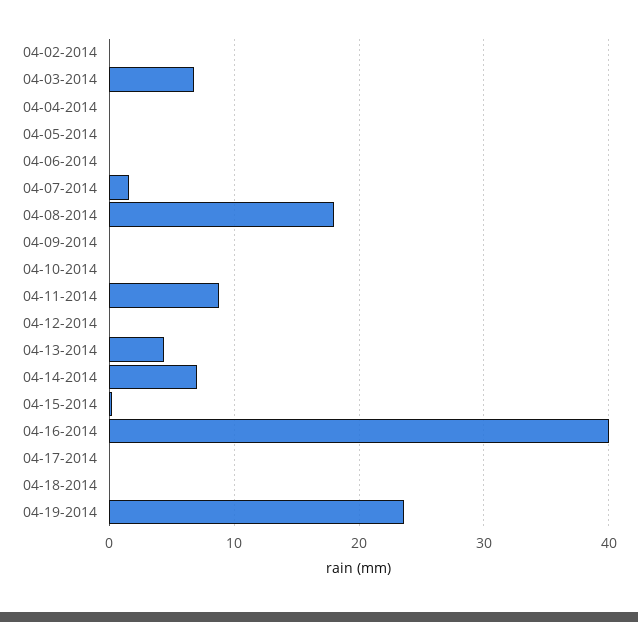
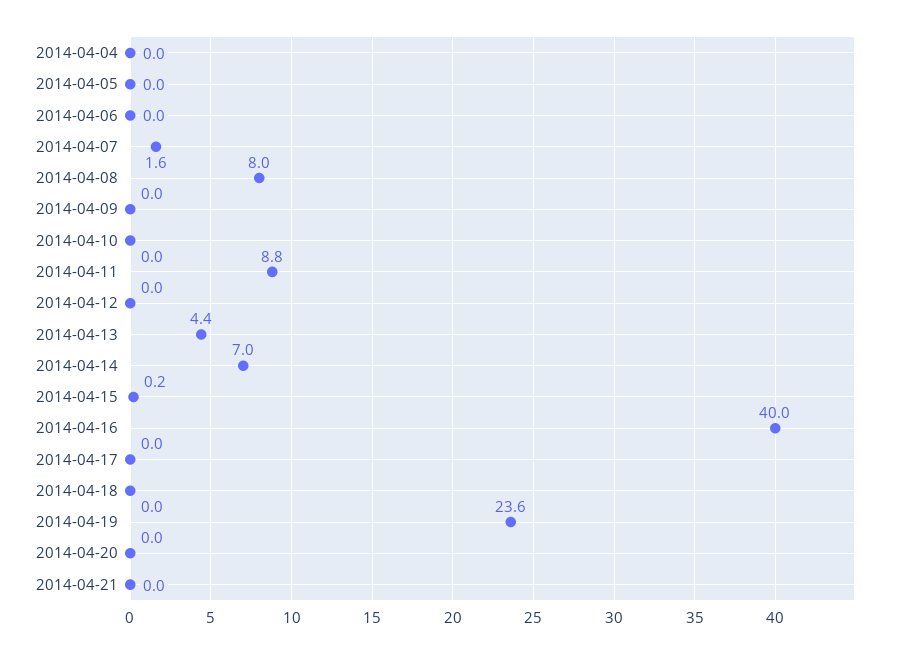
04-02-2014: 0 -> none
04-03-2014: 7 -> none
04-08-2014: 18 -> 8
2014-04-20: none -> 0
2014-04-21: none -> 0

